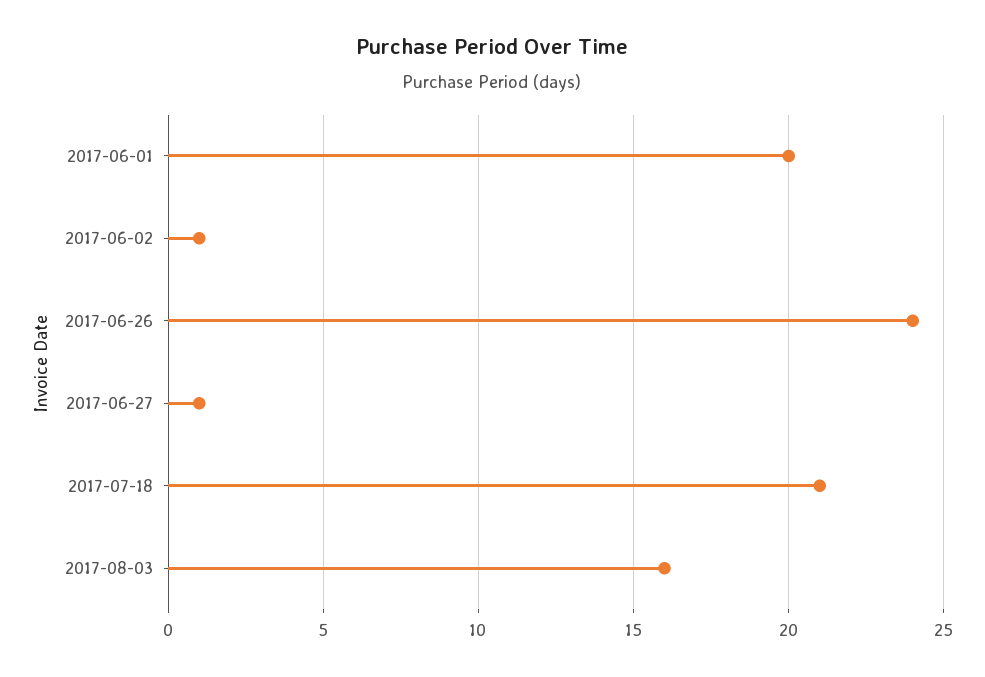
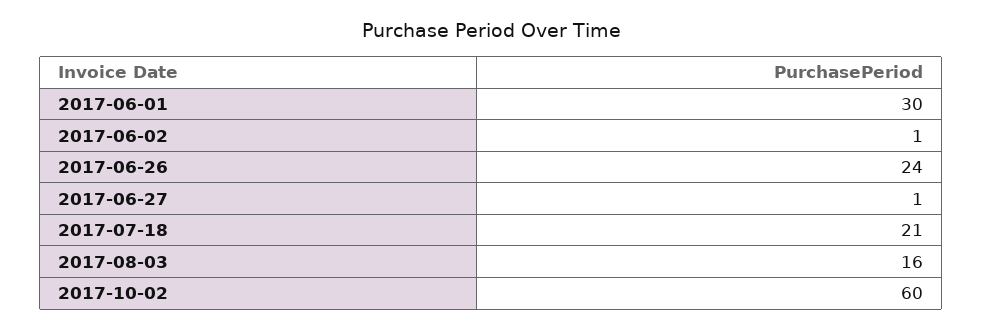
2017-06-01: 20 -> 30
2017-10-02: none -> 60

